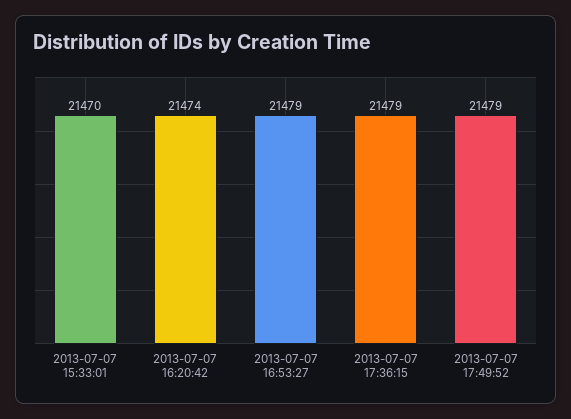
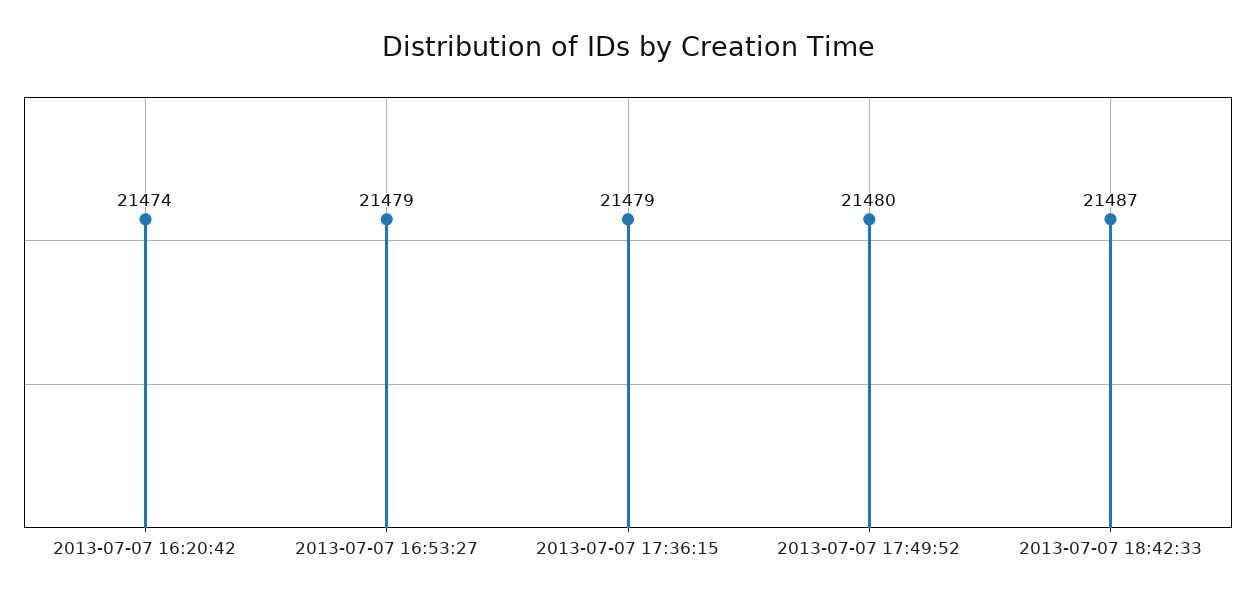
2013-07-07 15:33:01: 21470 -> none
2013-07-07 17:49:52: 21479 -> 21480
2013-07-07 18:42:33: none -> 21487

